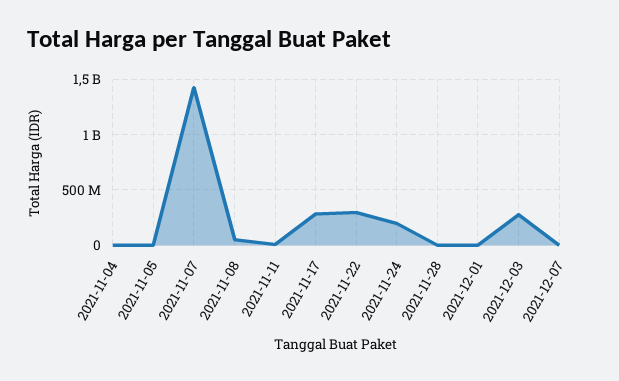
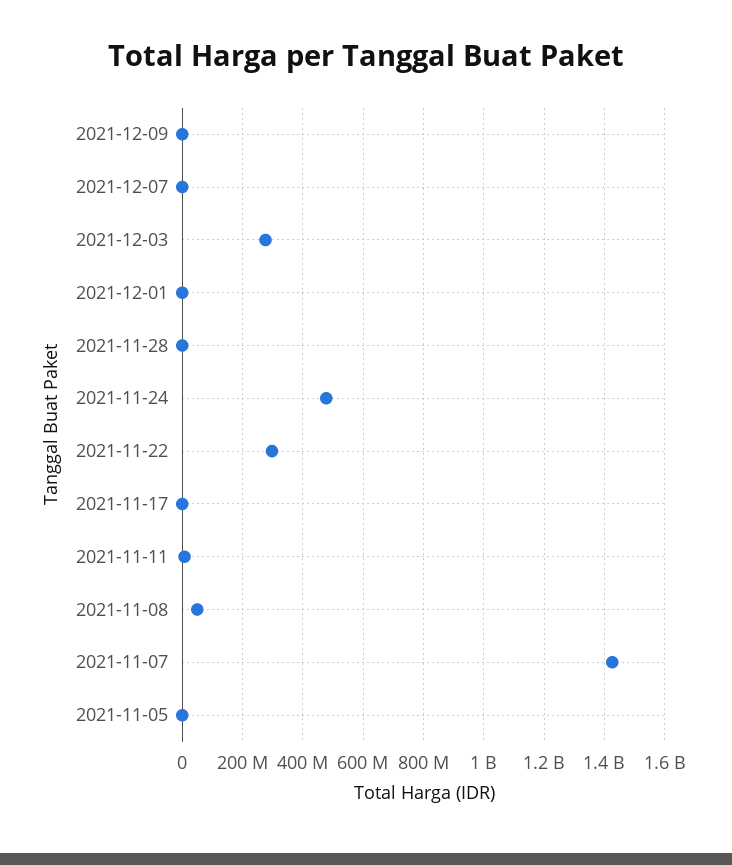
2021-11-04: 0 -> none
2021-11-17: 300000000 -> 0
2021-11-24: 200000000 -> 480000000
2021-12-09: none -> 0

